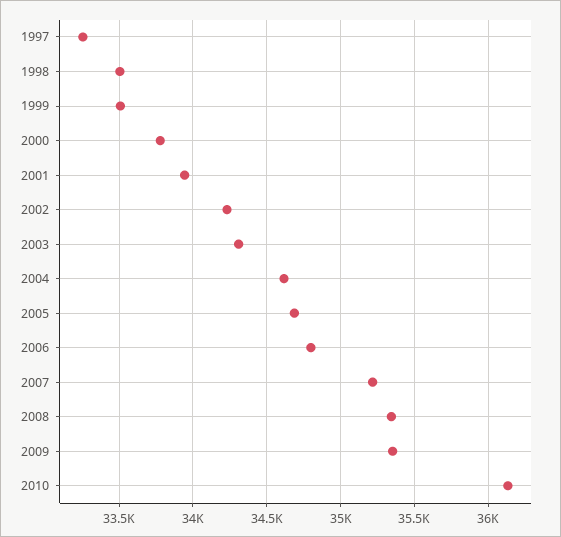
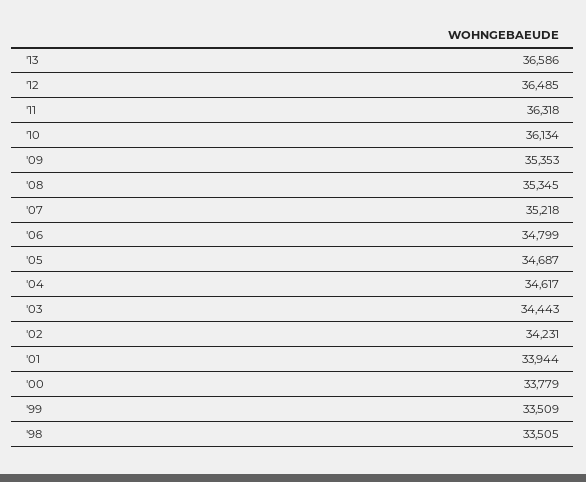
1997: 33250 -> none
2003: 34300 -> 34443
'13: none -> 36586
'12: none -> 36485
'11: none -> 36318

